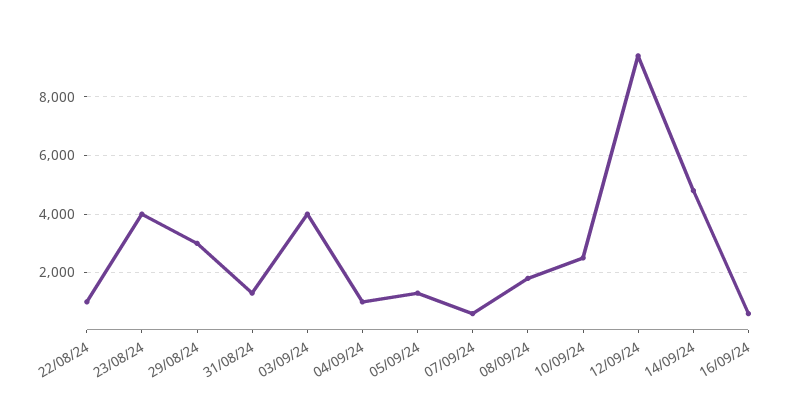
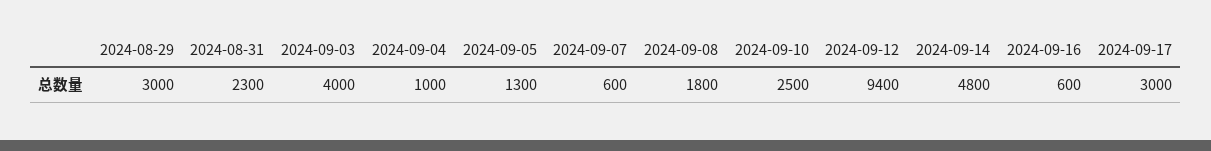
22/08/24: 1000 -> none
23/08/24: 4000 -> none
31/08/24: 1250 -> 2300
2024-09-17: none -> 3000

